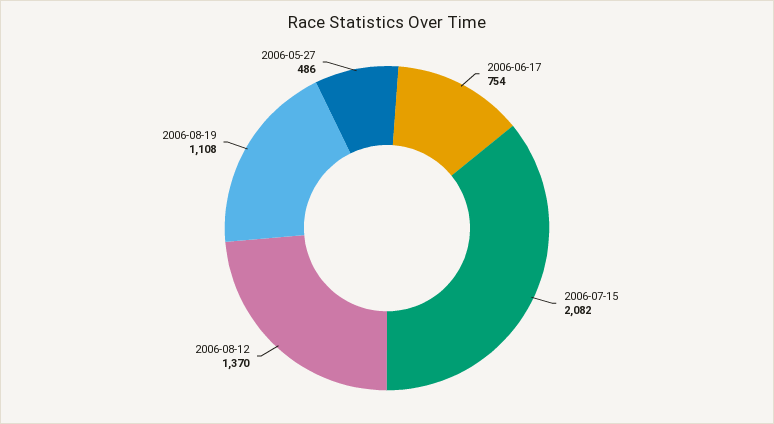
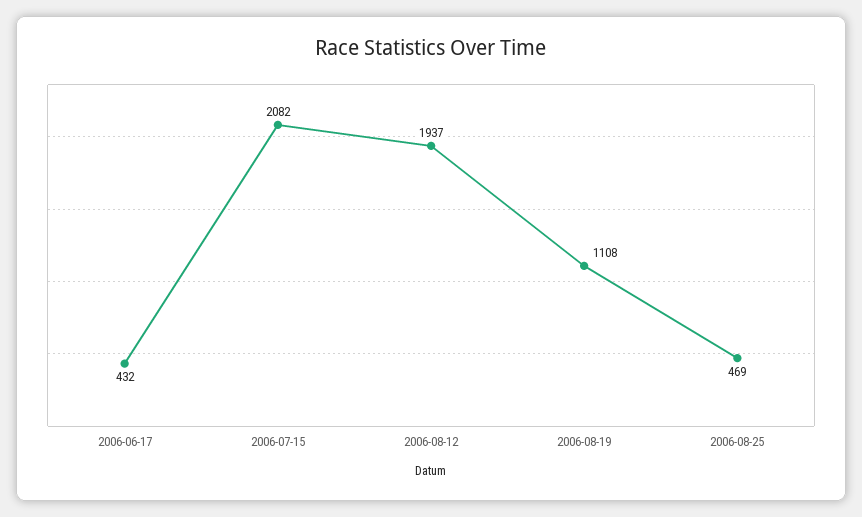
2006-06-17: 754 -> 432
2006-08-12: 1370 -> 1937
2006-05-27: 486 -> none
2006-08-25: none -> 469

